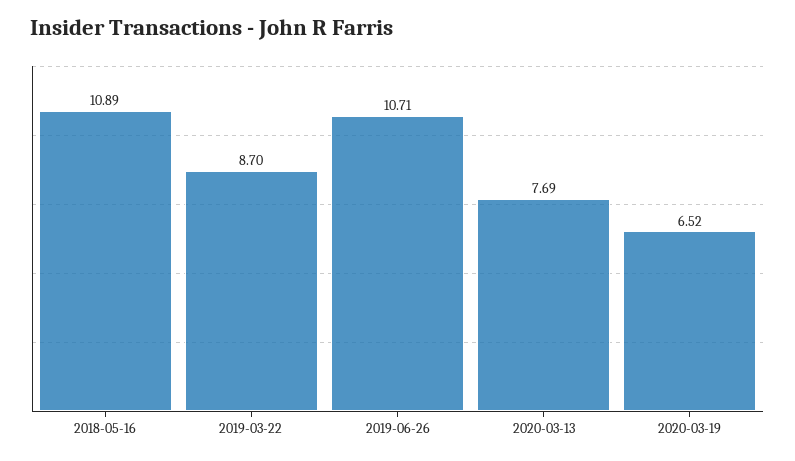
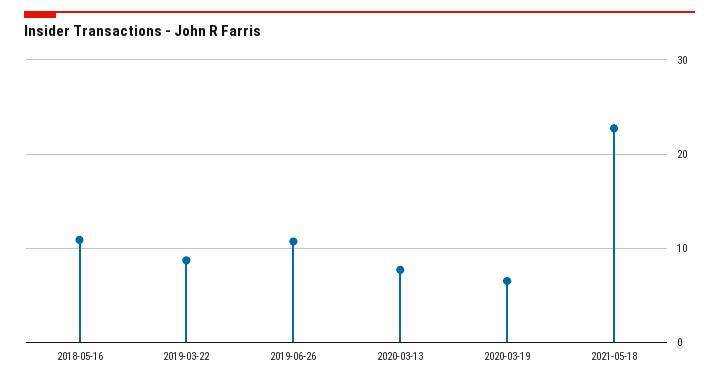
2021-05-18: none -> 23

